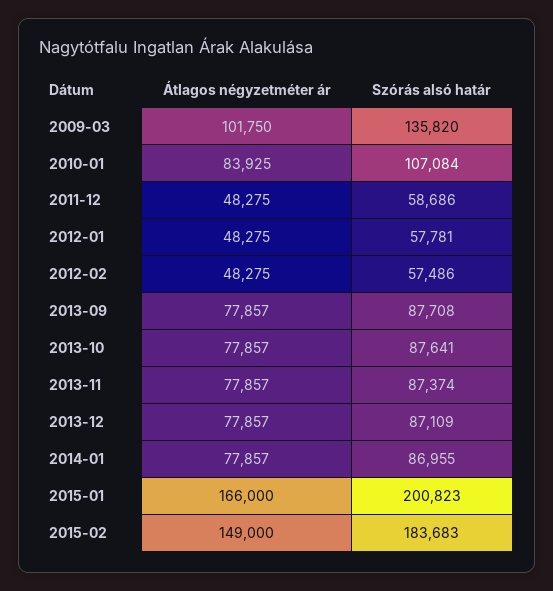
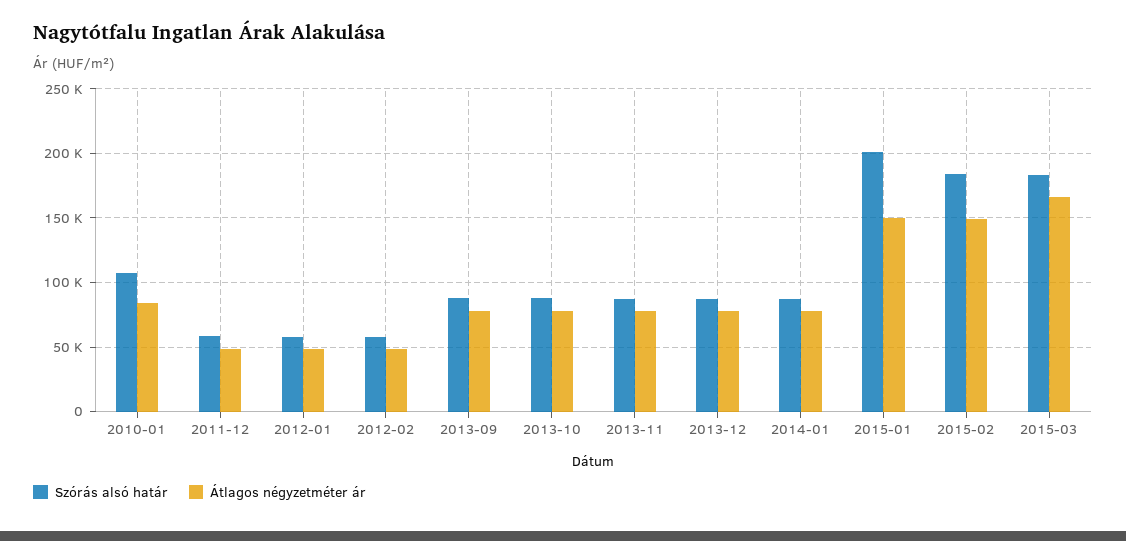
Átlagos négyzetméter ár, 2009-03: 101750 -> none
Szórás alsó határ, 2009-03: 135820 -> none
Átlagos négyzetméter ár, 2015-01: 166000 -> 150000
Szórás alsó határ, 2015-03: none -> 185000
Átlagos négyzetméter ár, 2015-03: none -> 165000

